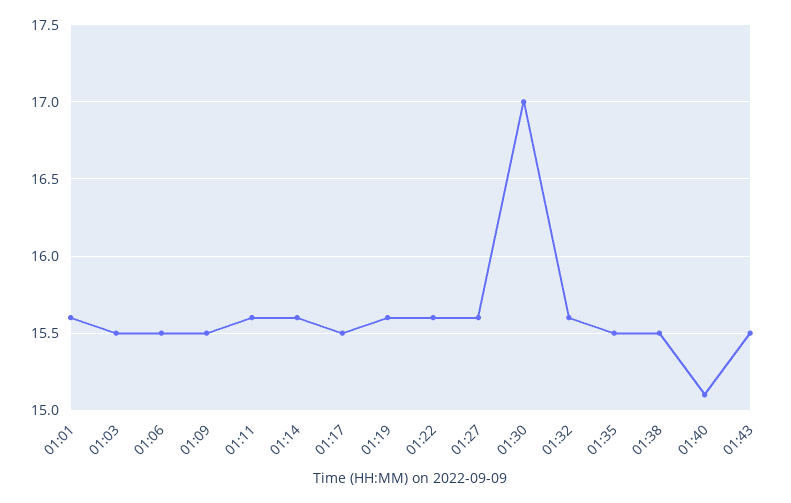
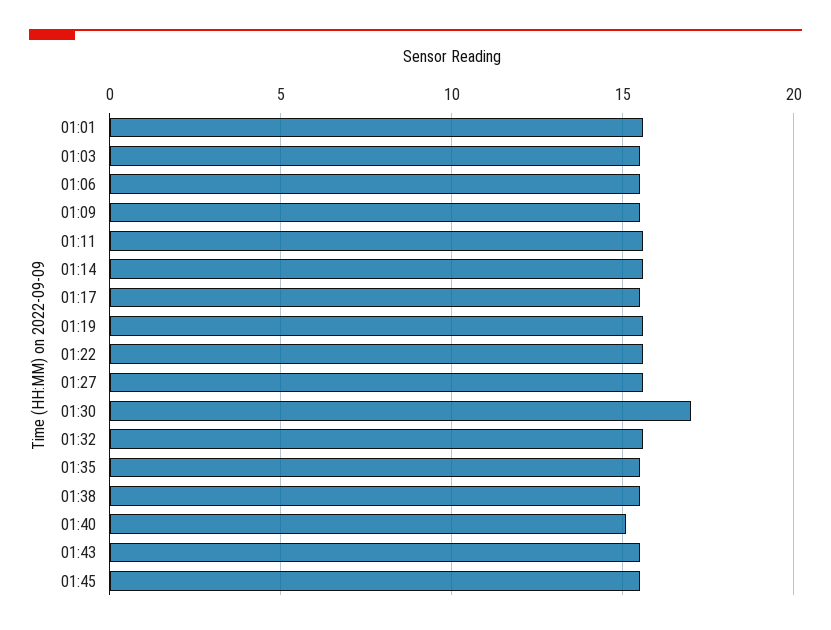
01:45: none -> 15.5

